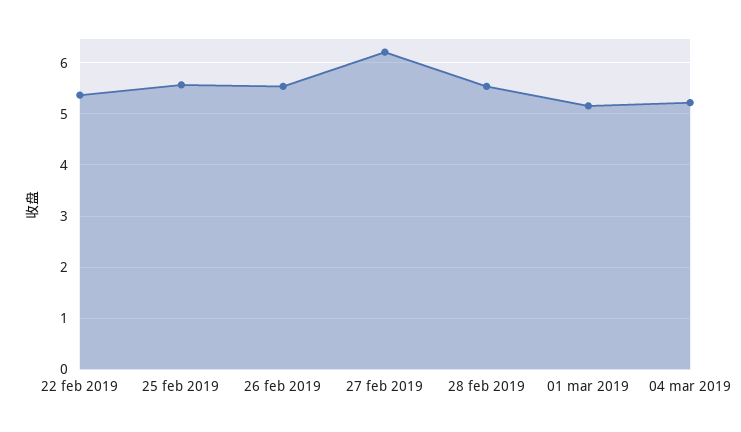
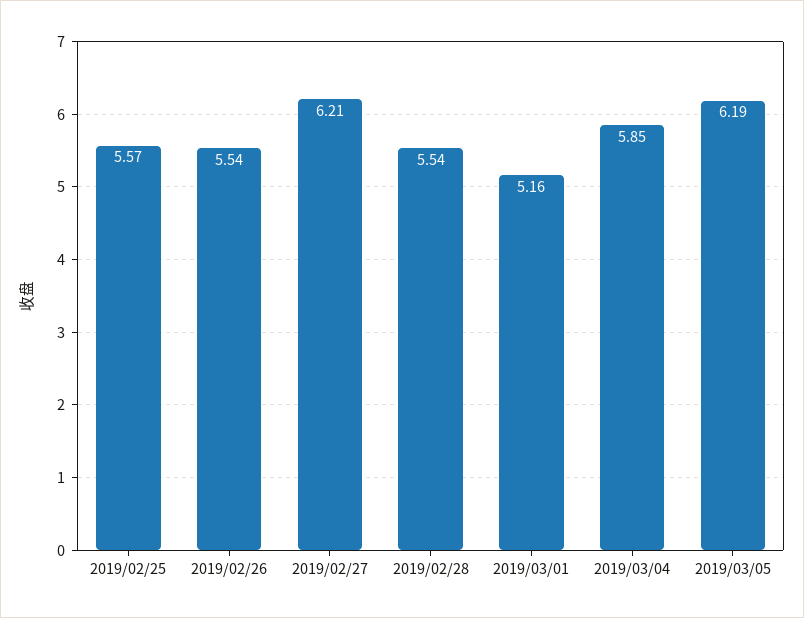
22 feb 2019: 5.4 -> none
04 mar 2019: 5.2 -> 5.85
2019/03/05: none -> 6.19

